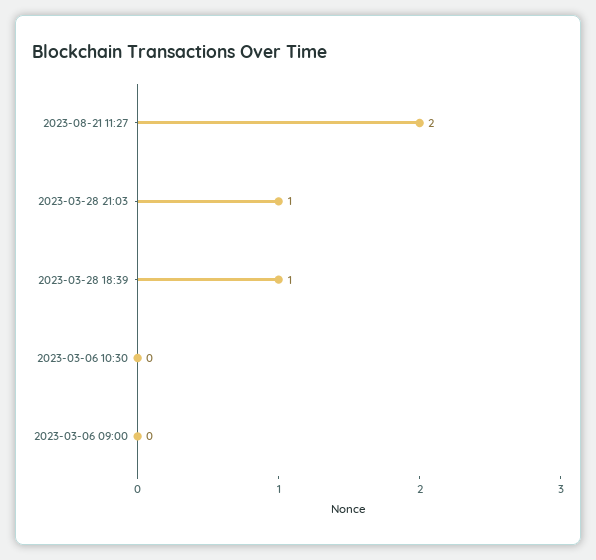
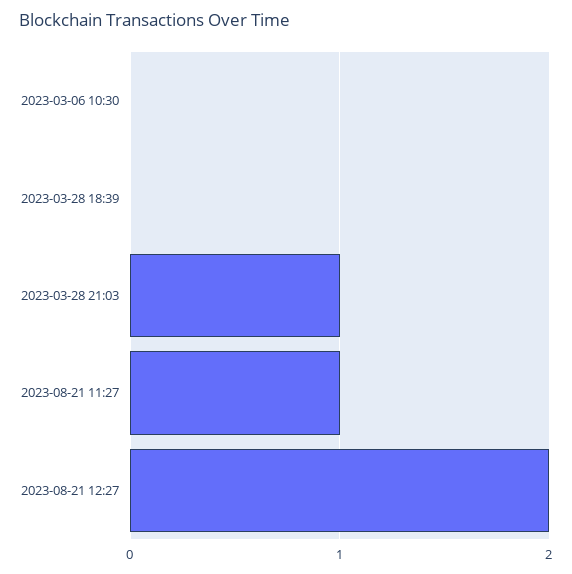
2023-08-21 11:27: 2 -> 1
2023-03-28 18:39: 1 -> 0
2023-03-06 09:00: 0 -> none
2023-08-21 12:27: none -> 2

